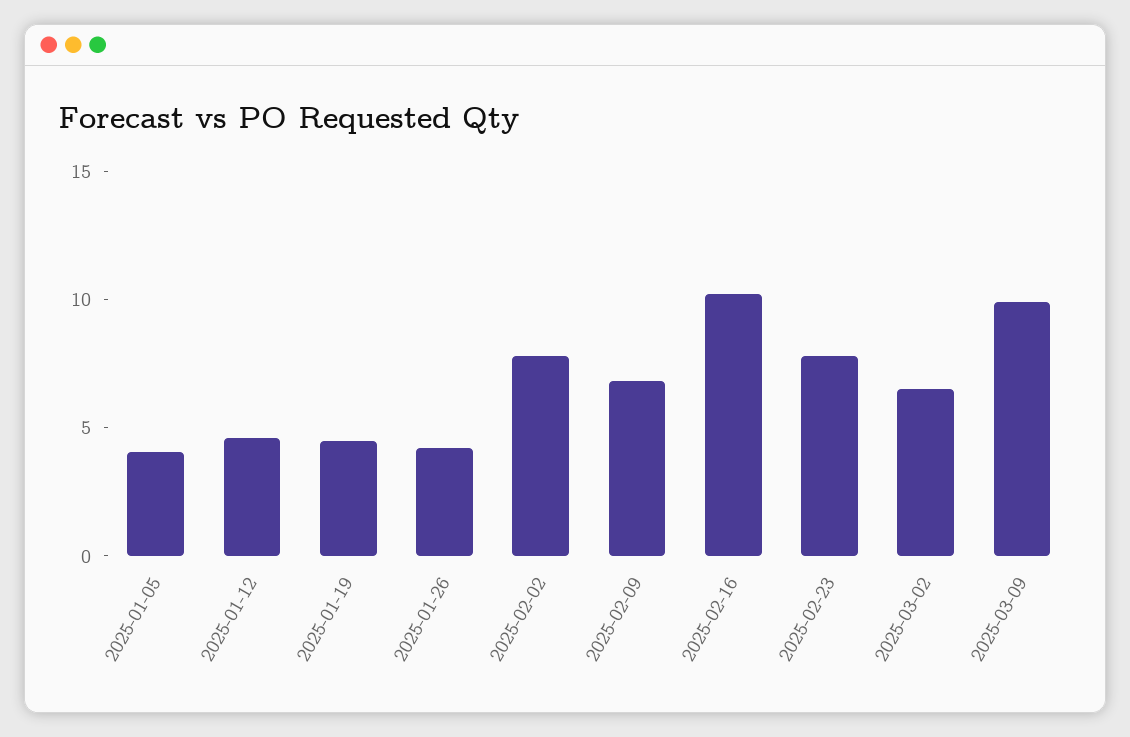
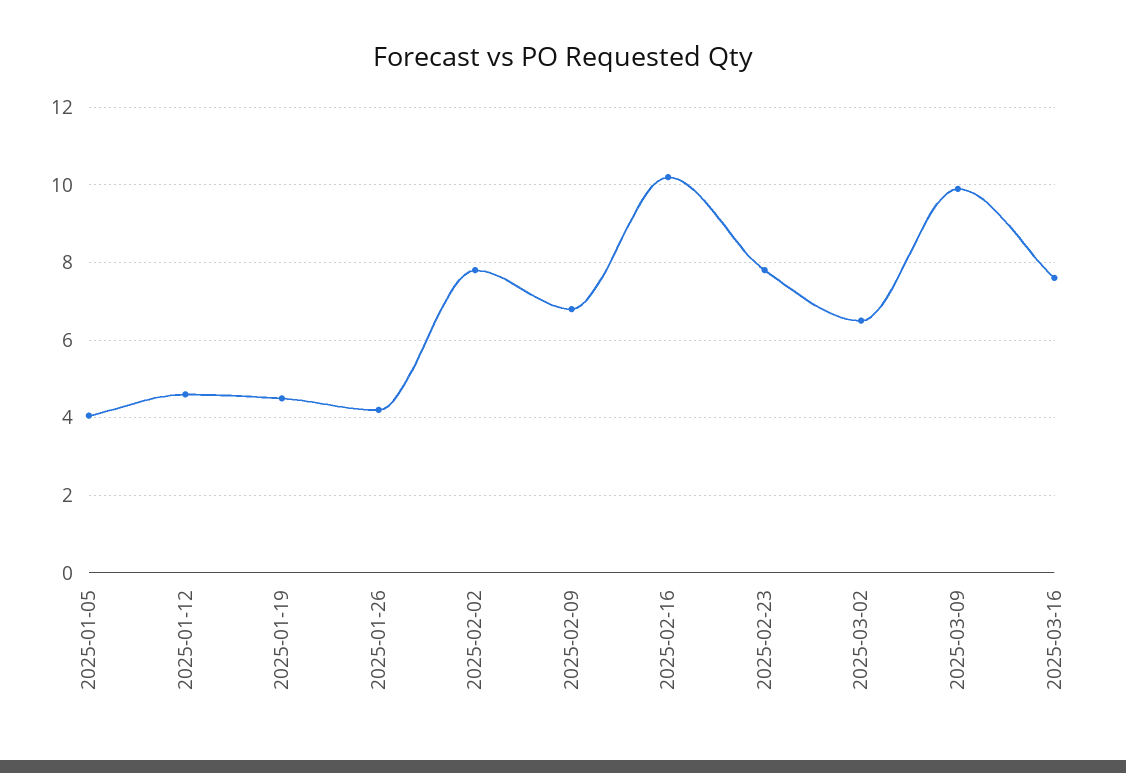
2025-03-16: none -> 7.6

